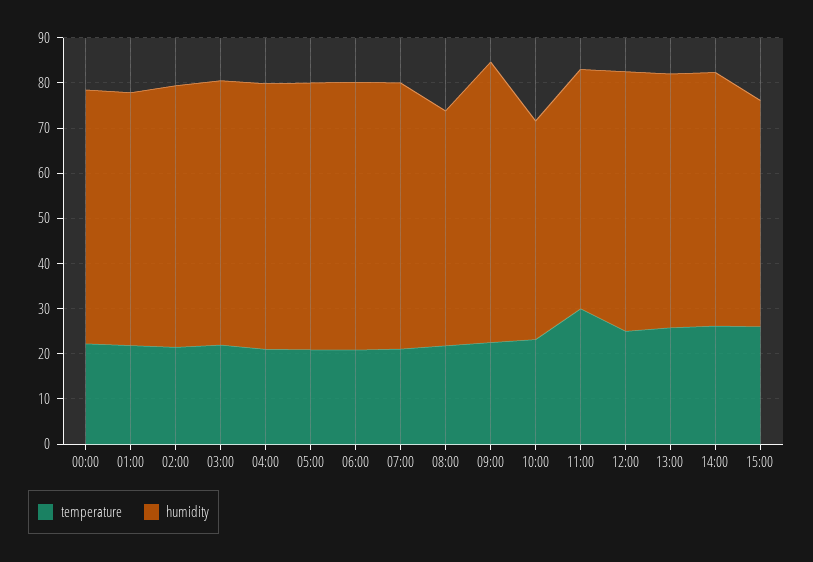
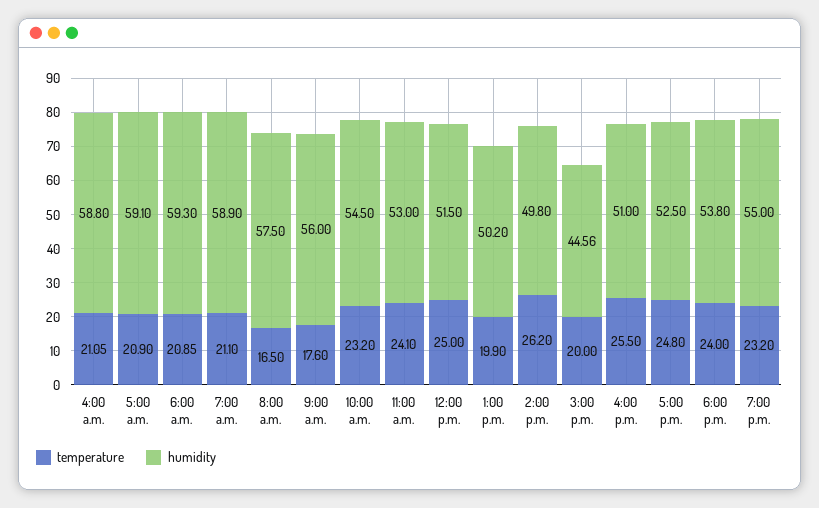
temperature, 00:00: 22 -> none
humidity, 00:00: 56 -> none
temperature, 01:00: 22 -> none
humidity, 01:00: 56 -> none
temperature, 02:00: 22 -> none
humidity, 02:00: 58 -> none
temperature, 03:00: 22 -> none
humidity, 03:00: 58 -> none
temperature, 08:00: 22 -> 16.5
humidity, 08:00: 52 -> 57.5
temperature, 09:00: 22 -> 17.6
humidity, 09:00: 62 -> 56
humidity, 10:00: 48 -> 54.5
temperature, 11:00: 30 -> 24.1
humidity, 12:00: 58 -> 51.5
temperature, 13:00: 26 -> 19.9
humidity, 13:00: 56 -> 50.2
humidity, 14:00: 56 -> 49.8
temperature, 15:00: 26 -> 20
humidity, 15:00: 50 -> 44.56
temperature, 4:00 p.m.: none -> 25.5
humidity, 4:00 p.m.: none -> 51
temperature, 5:00 p.m.: none -> 24.8
humidity, 5:00 p.m.: none -> 52.5
temperature, 6:00 p.m.: none -> 24
humidity, 6:00 p.m.: none -> 53.8
temperature, 7:00 p.m.: none -> 23.2
humidity, 7:00 p.m.: none -> 55

